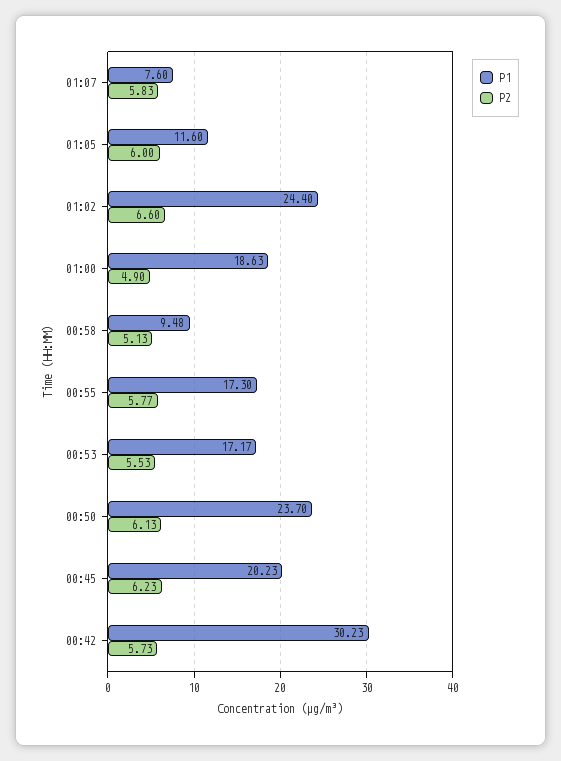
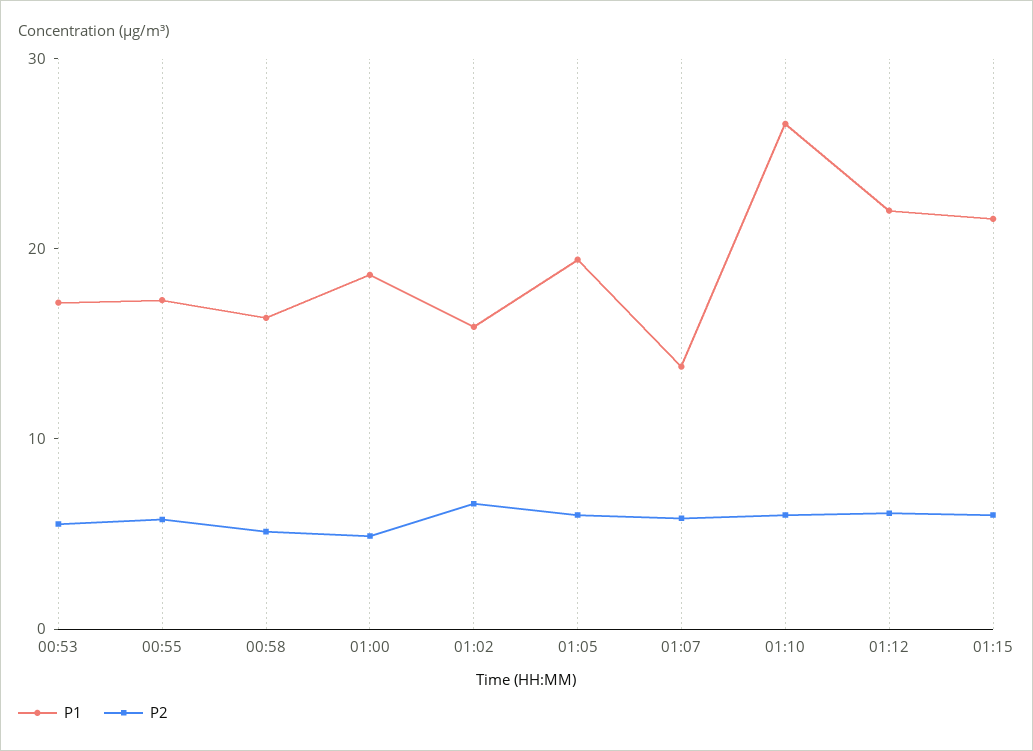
P1, 01:07: 7.6 -> 14
P1, 01:05: 11.6 -> 20
P1, 01:02: 24.4 -> 16
P1, 00:58: 9.48 -> 16
P1, 00:50: 23.7 -> none
P2, 00:50: 6.13 -> none
P1, 00:45: 20.23 -> none
P2, 00:45: 6.23 -> none
P1, 00:42: 30.23 -> none
P2, 00:42: 5.73 -> none
P1, 01:10: none -> 26
P2, 01:10: none -> 6
P1, 01:12: none -> 22
P2, 01:12: none -> 6
P1, 01:15: none -> 22
P2, 01:15: none -> 6

